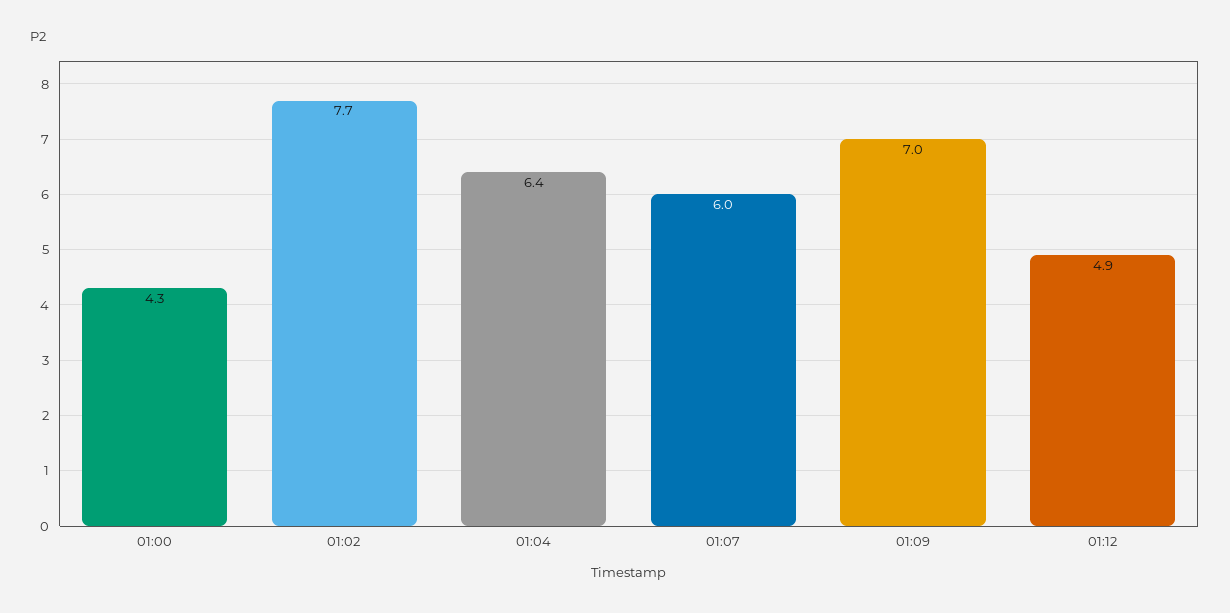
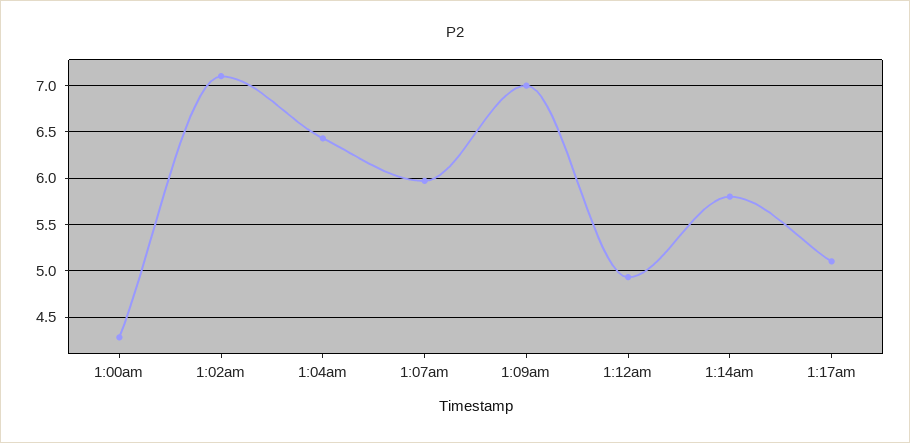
01:02: 7.7 -> 7.1
1:14am: none -> 5.8
1:17am: none -> 5.1

